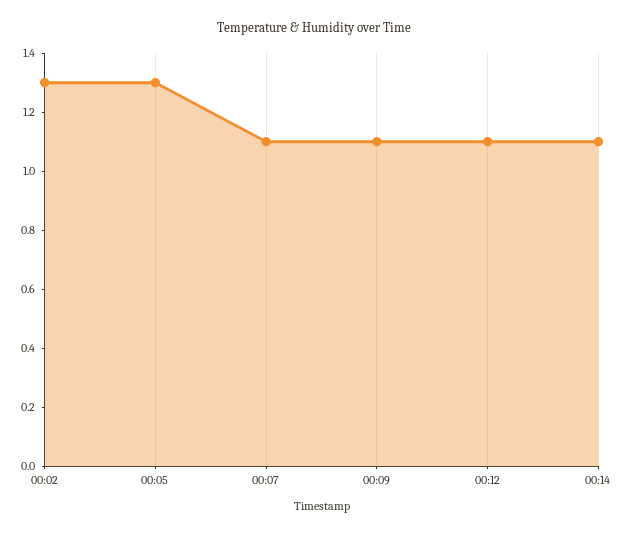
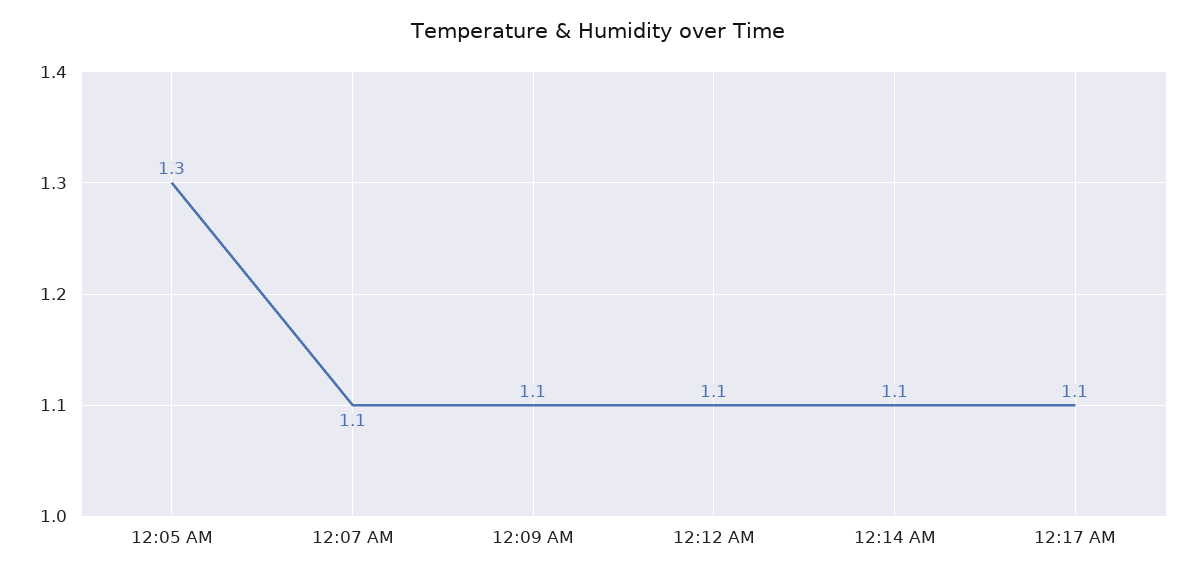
00:02: 1.3 -> none
12:17 AM: none -> 1.1

